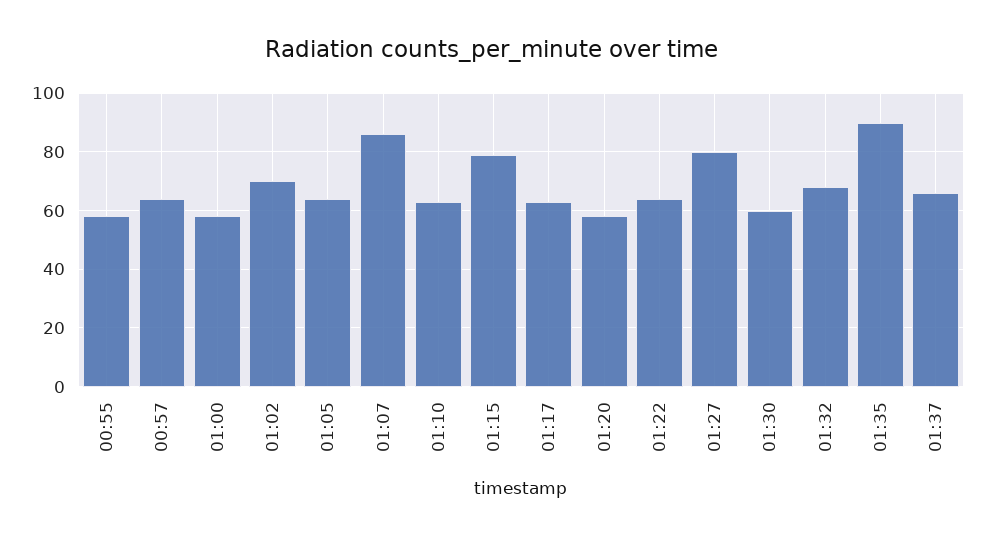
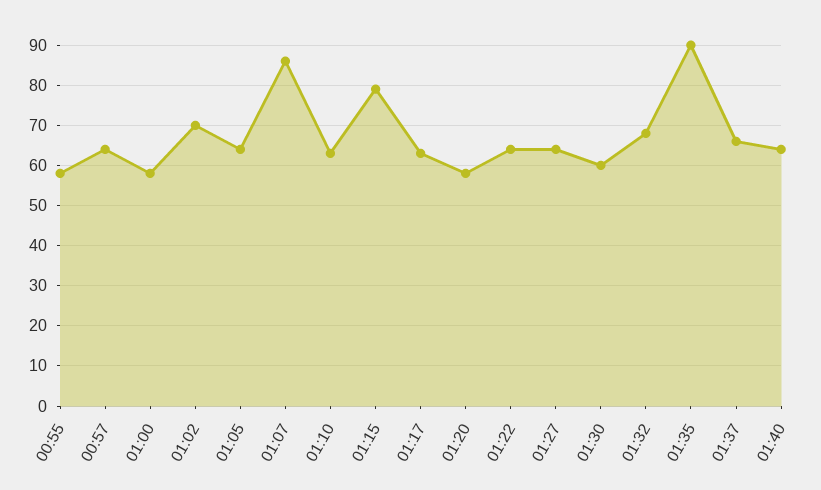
01:27: 80 -> 65
01:40: none -> 65

